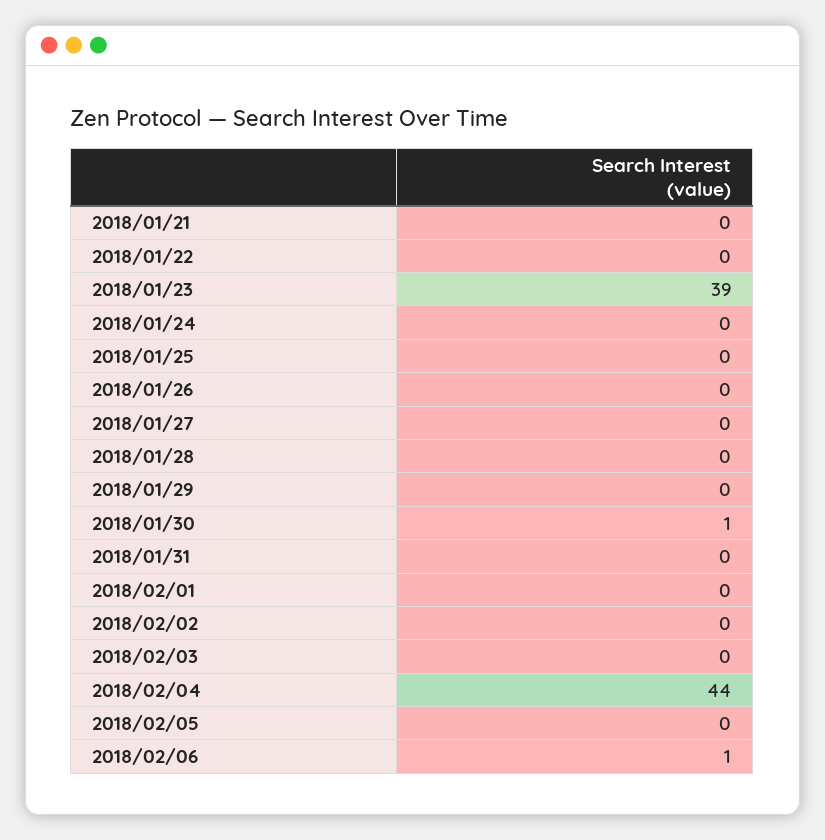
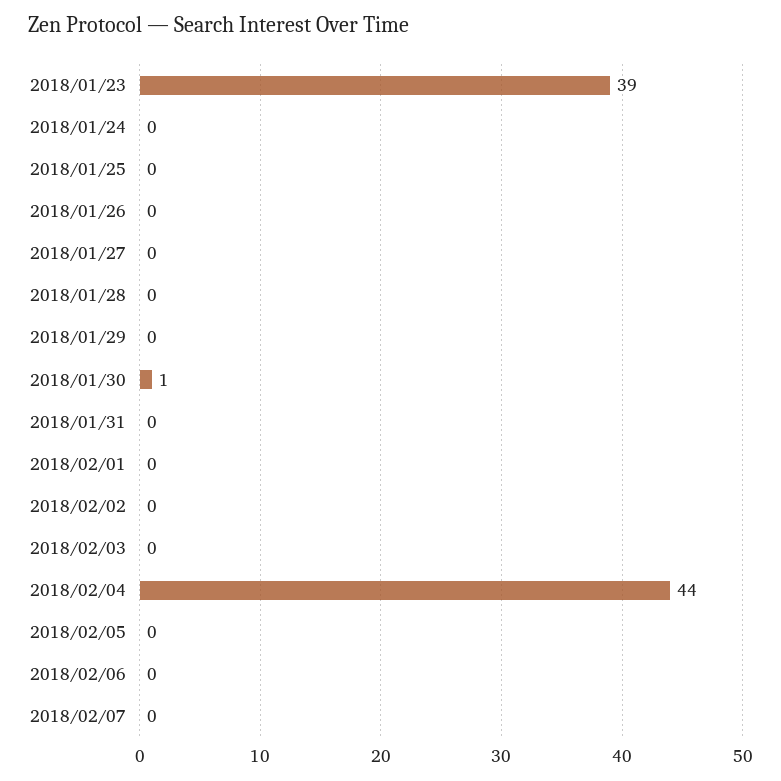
2018/01/21: 0 -> none
2018/01/22: 0 -> none
2018/02/06: 1 -> 0
2018/02/07: none -> 0

